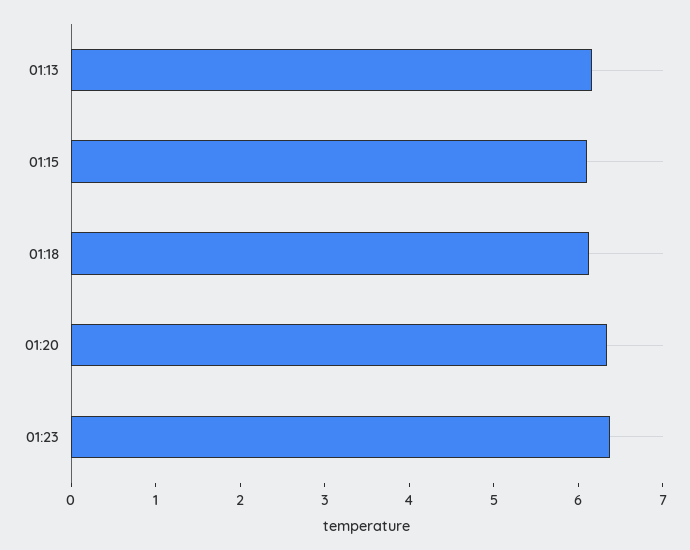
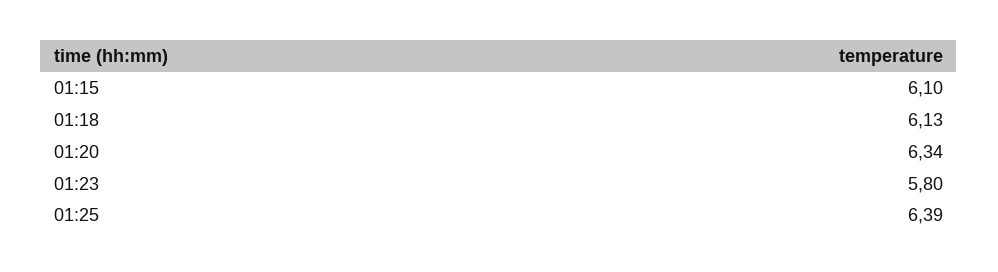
01:13: 6.2 -> none
01:23: 6.4 -> 5.8
01:25: none -> 6.39

